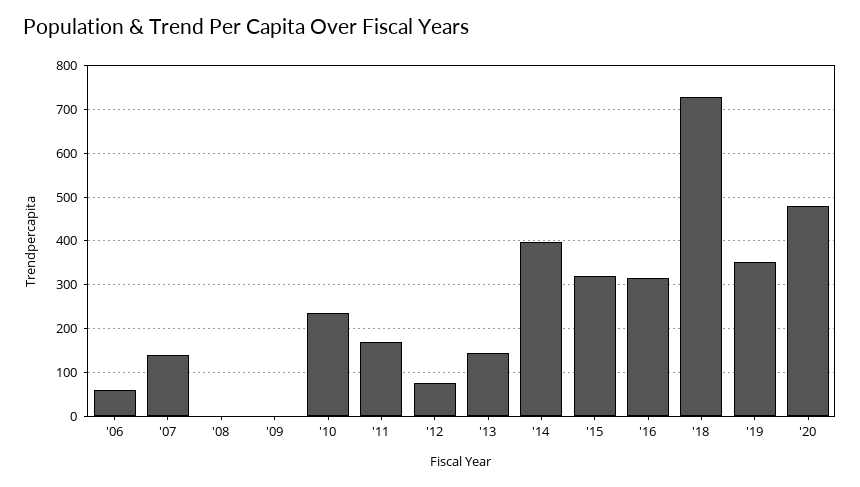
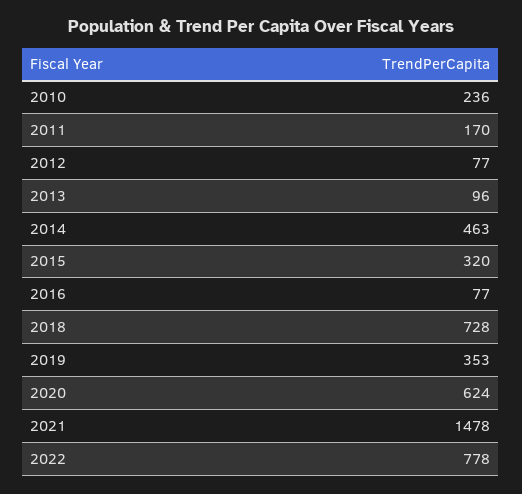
'06: 60 -> none
'07: 140 -> none
'08: 0 -> none
'09: 0 -> none
'13: 140 -> 96
'14: 400 -> 463
'16: 320 -> 77
'20: 480 -> 624
2021: none -> 1478
2022: none -> 778

